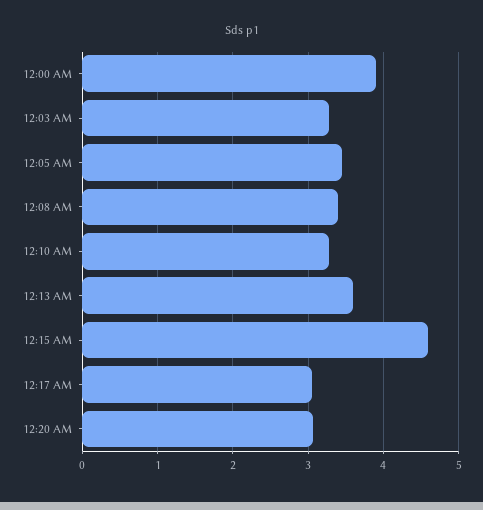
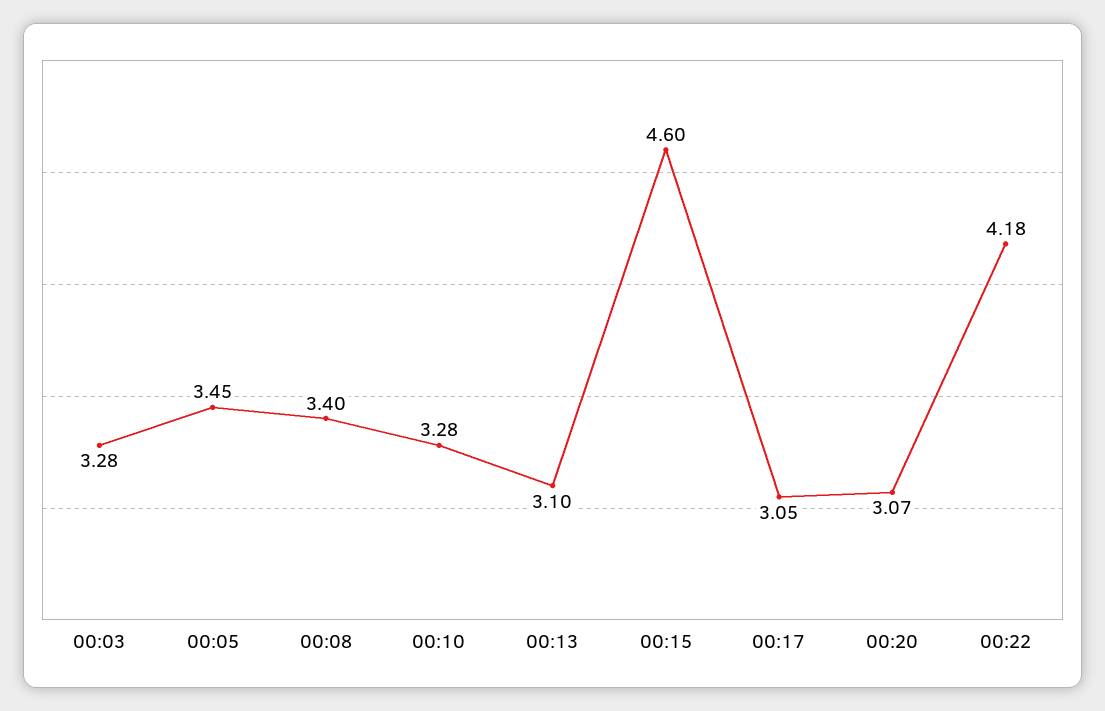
12:00 AM: 3.9 -> none
12:13 AM: 3.6 -> 3.1
00:22: none -> 4.18

